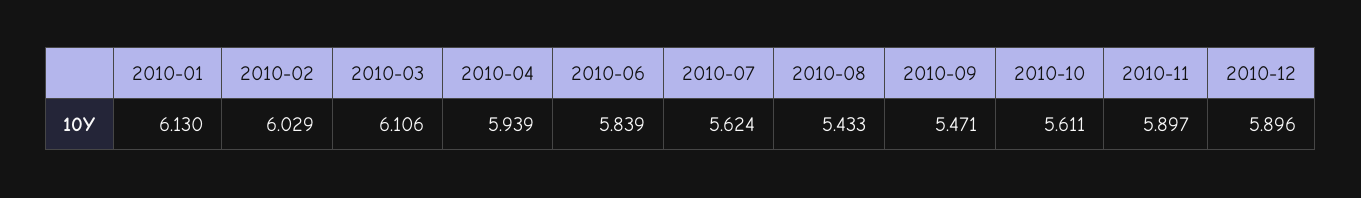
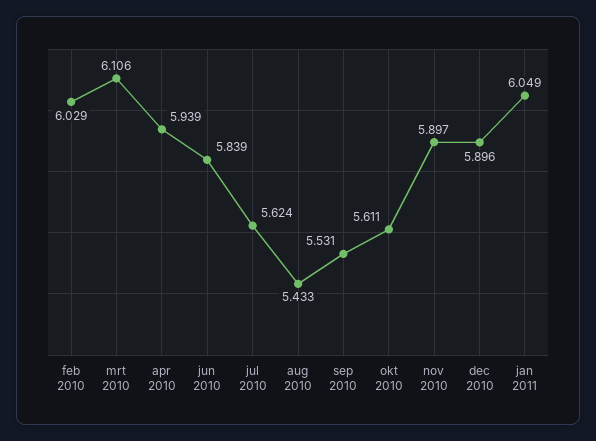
2010-01: 6.13 -> none
2010-09: 5.471 -> 5.531
jan 2011: none -> 6.049

